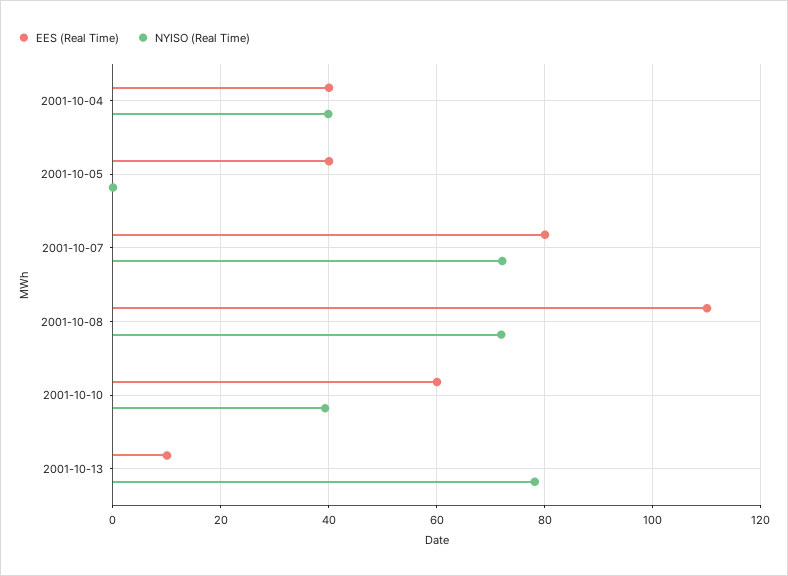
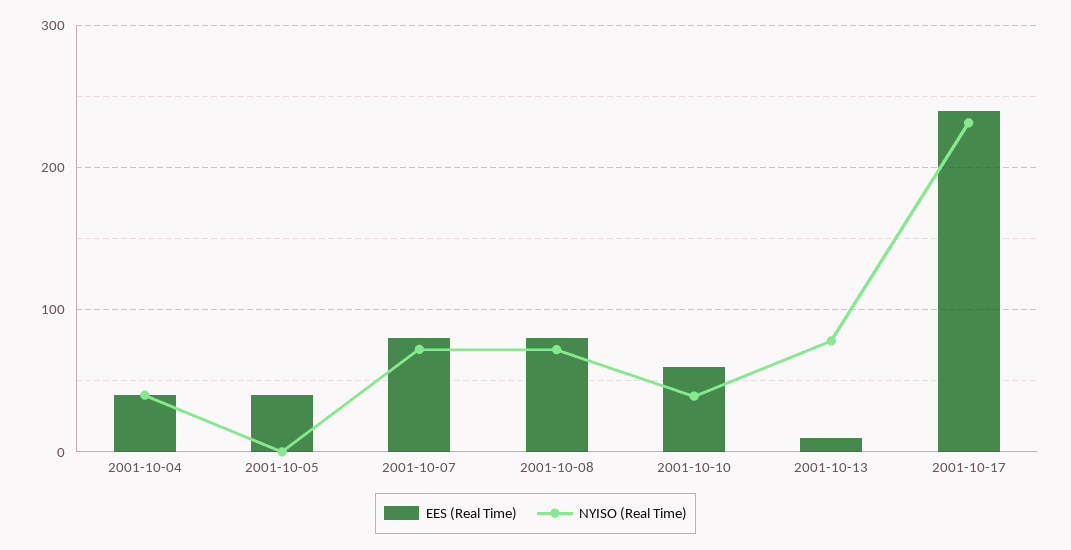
EES (Real Time), 2001-10-08: 110 -> 80
EES (Real Time), 2001-10-17: none -> 240
NYISO (Real Time), 2001-10-17: none -> 230

